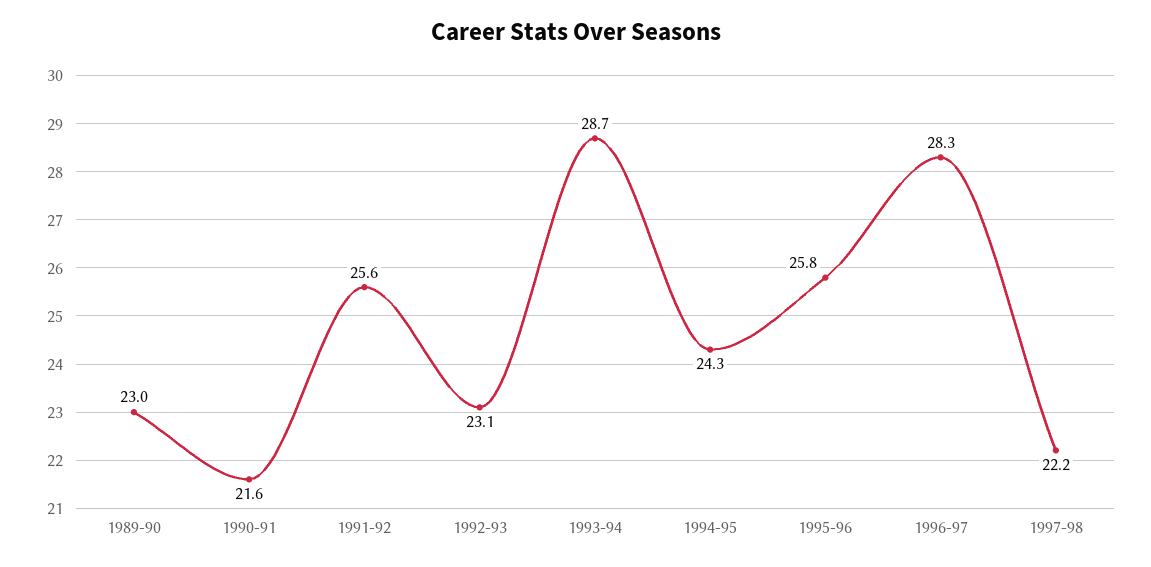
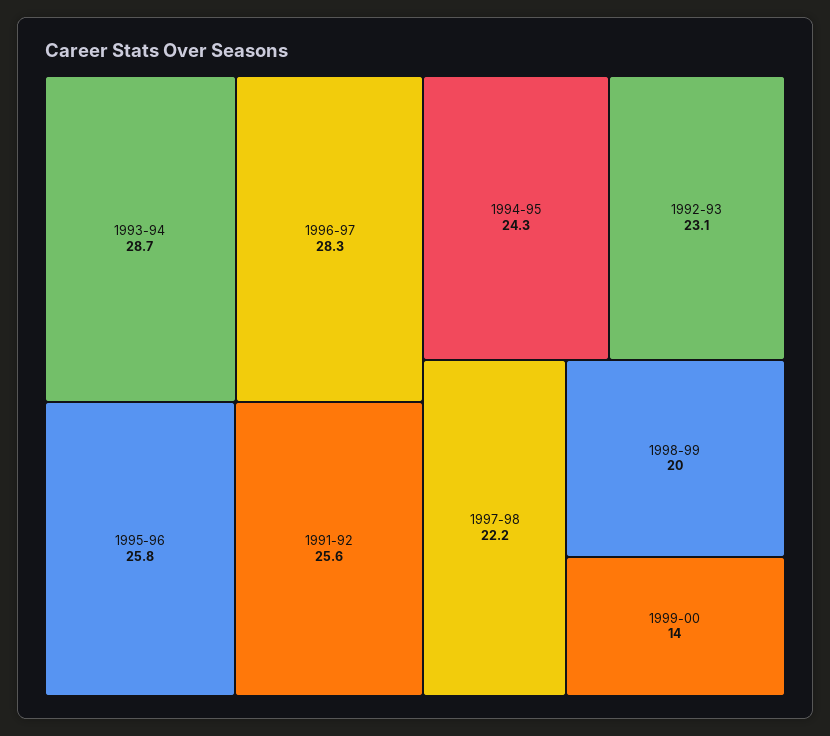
1989-90: 23 -> none
1990-91: 21.6 -> none
1998-99: none -> 20
1999-00: none -> 14

